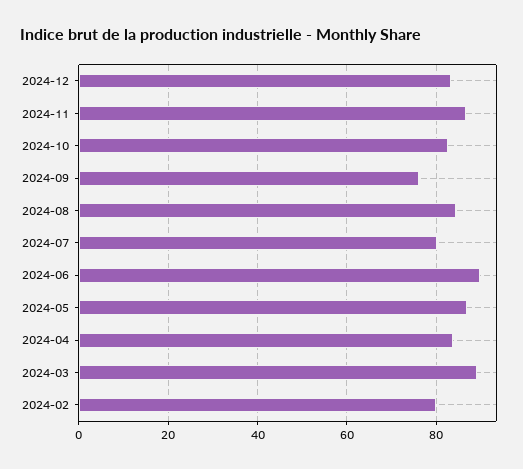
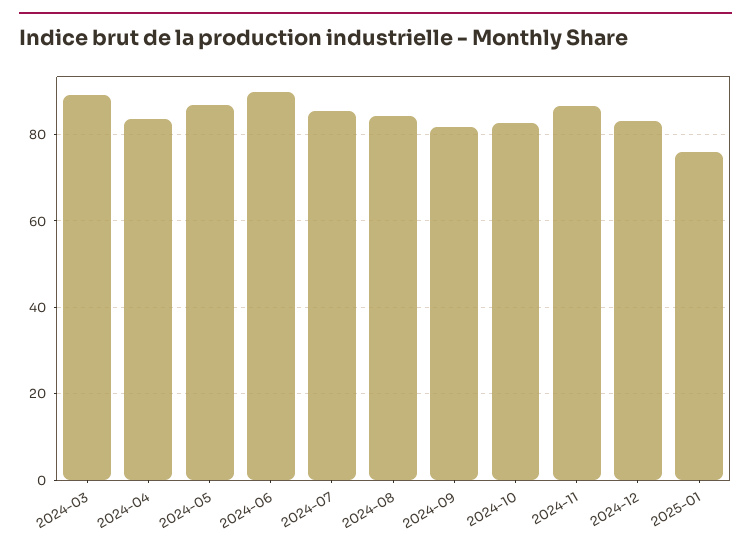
2024-09: 76 -> 82
2024-07: 80 -> 86
2024-02: 80 -> none
2025-01: none -> 76

